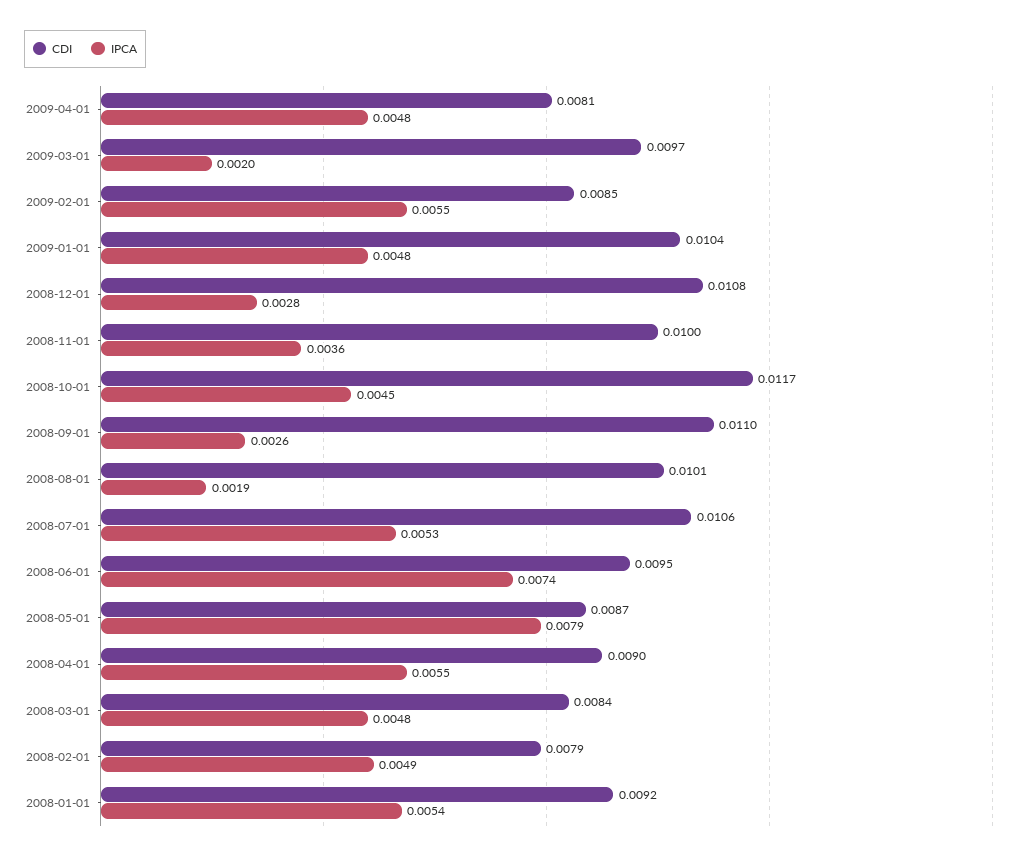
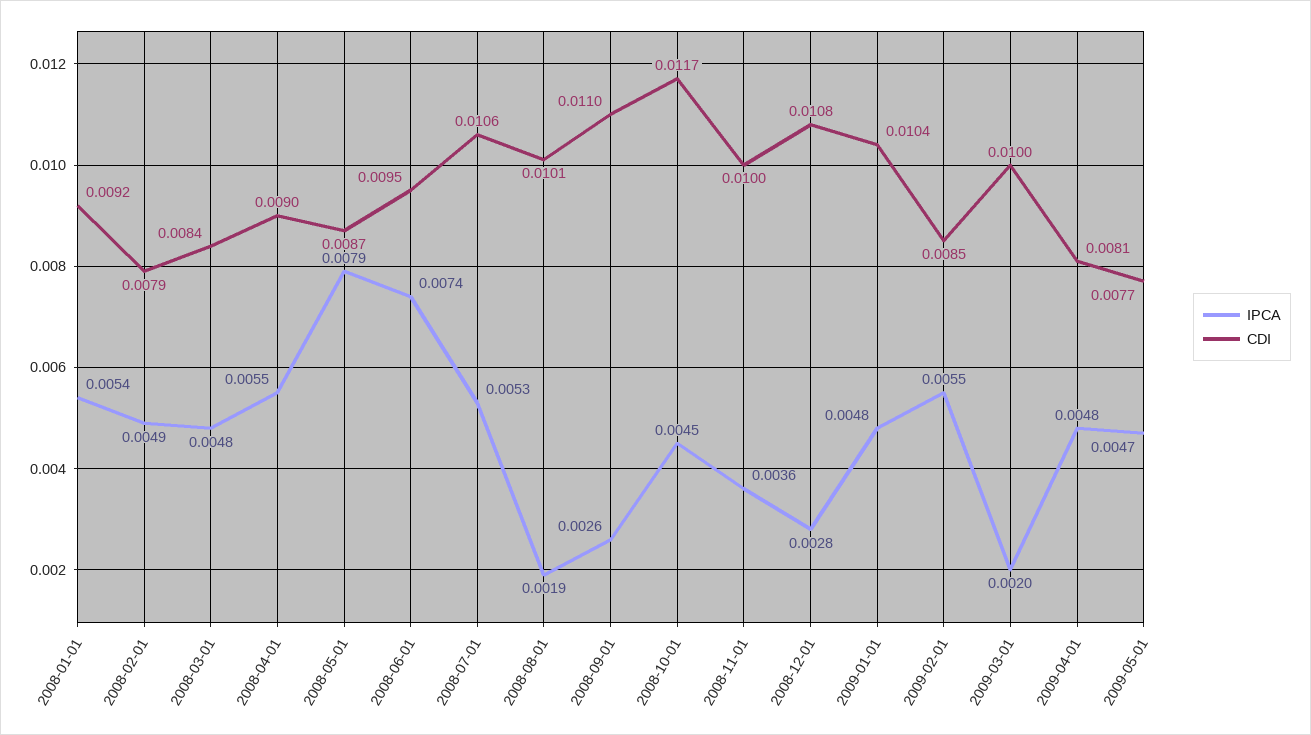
CDI, 2009-03-01: 0.0097 -> 0.01
IPCA, 2009-05-01: none -> 0.0047
CDI, 2009-05-01: none -> 0.0077

